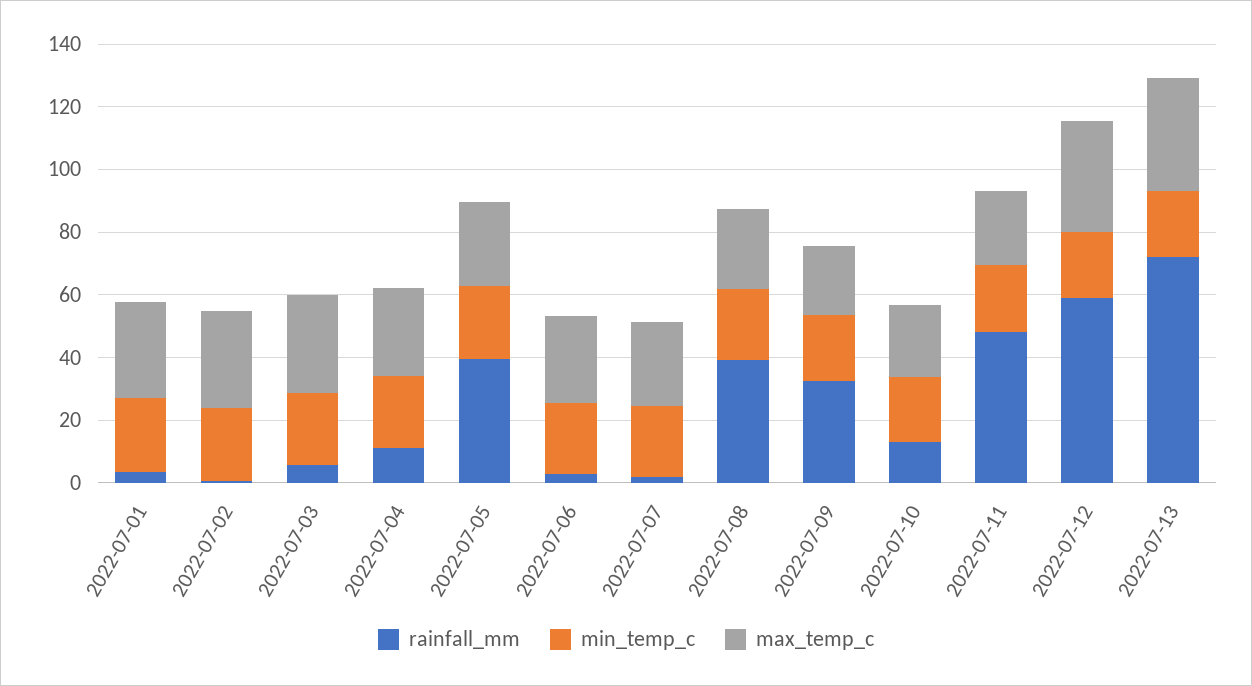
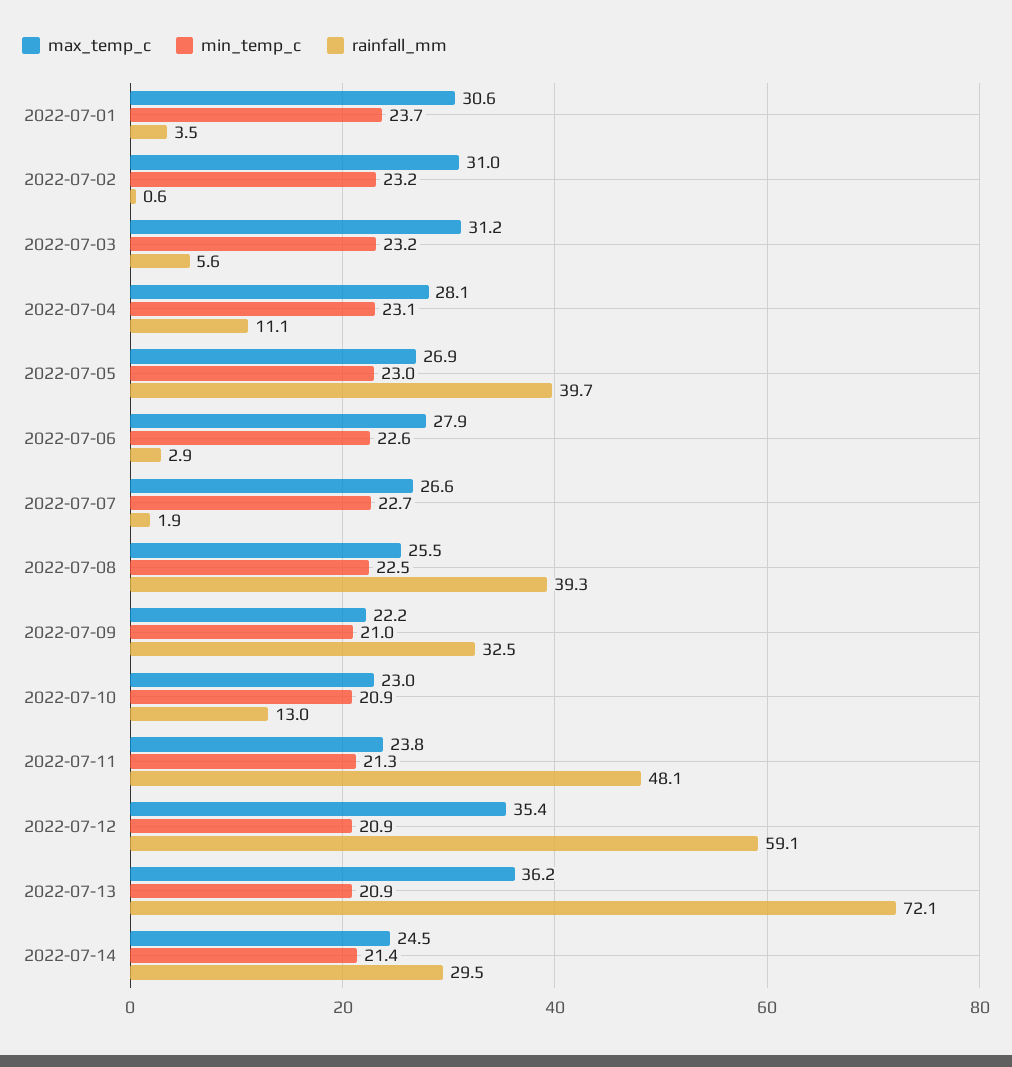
max_temp_c, 2022-07-14: none -> 24.5
min_temp_c, 2022-07-14: none -> 21.4
rainfall_mm, 2022-07-14: none -> 29.5

